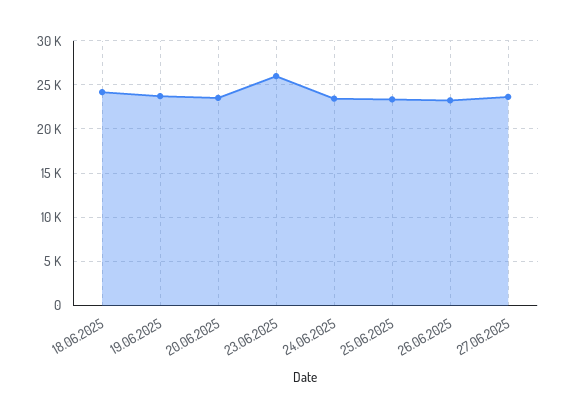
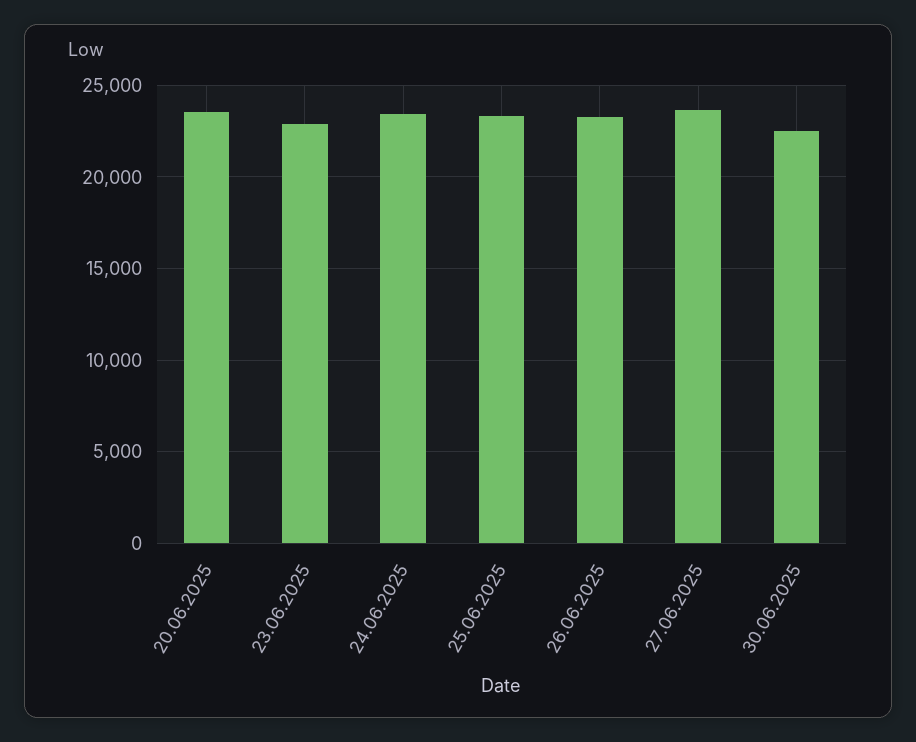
18.06.2025: 24000 -> none
19.06.2025: 24000 -> none
23.06.2025: 26000 -> 23000
30.06.2025: none -> 22500

